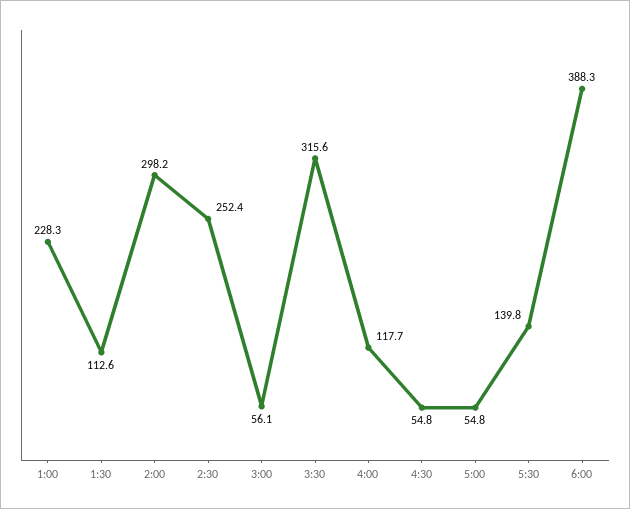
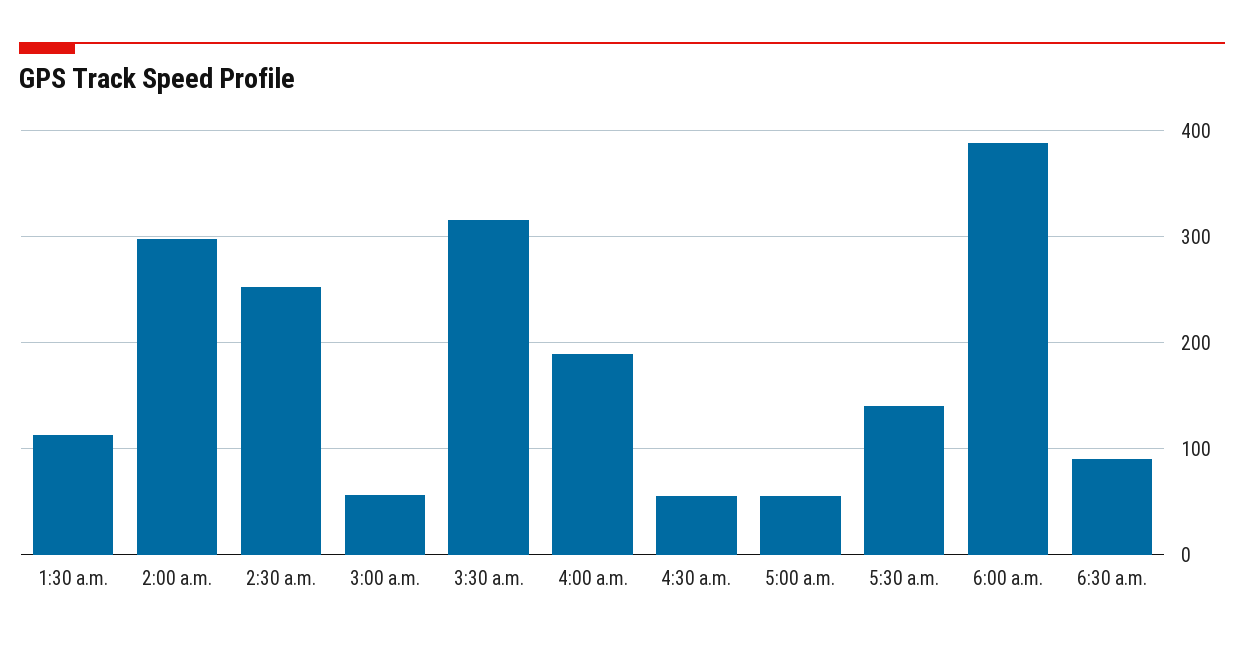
1:00: 228.3 -> none
4:00: 117.7 -> 190
6:30 a.m.: none -> 90

